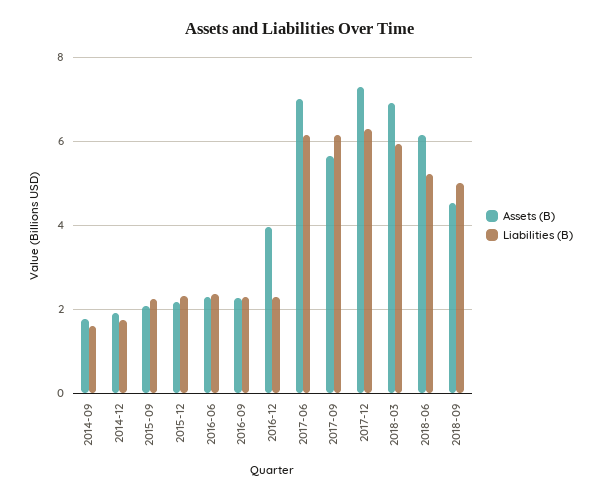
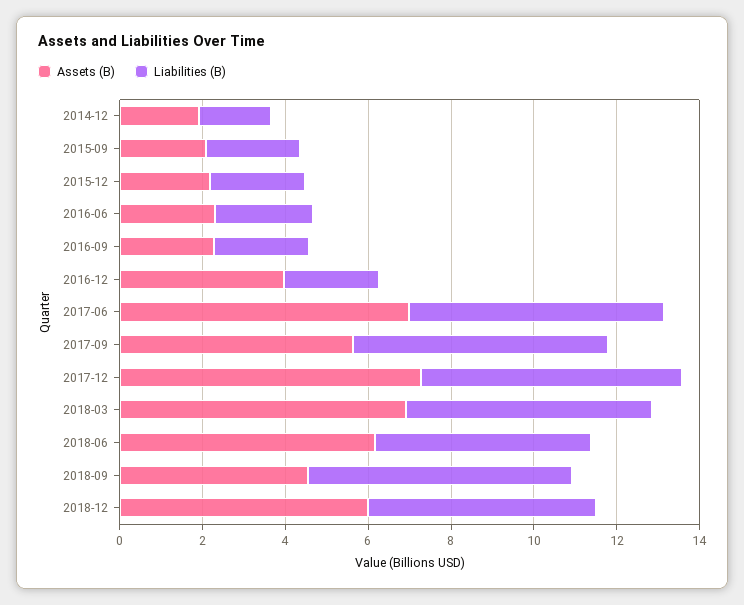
Assets (B), 2014-09: 1.8 -> none
Liabilities (B), 2014-09: 1.6 -> none
Liabilities (B), 2018-09: 5 -> 6.5
Assets (B), 2018-12: none -> 6
Liabilities (B), 2018-12: none -> 5.5

